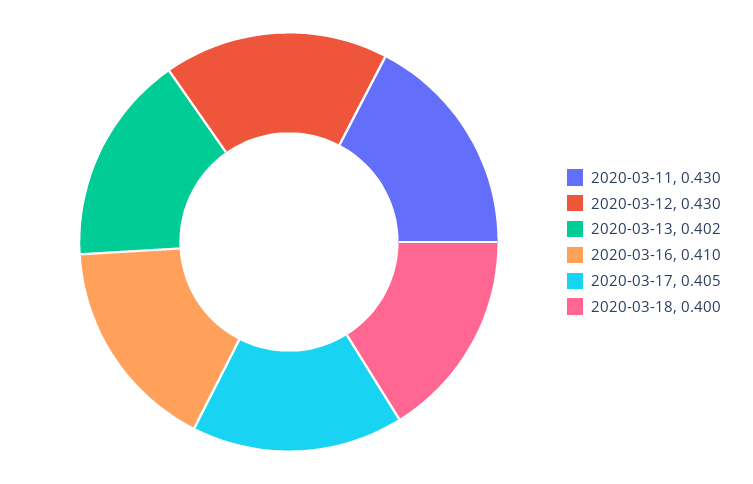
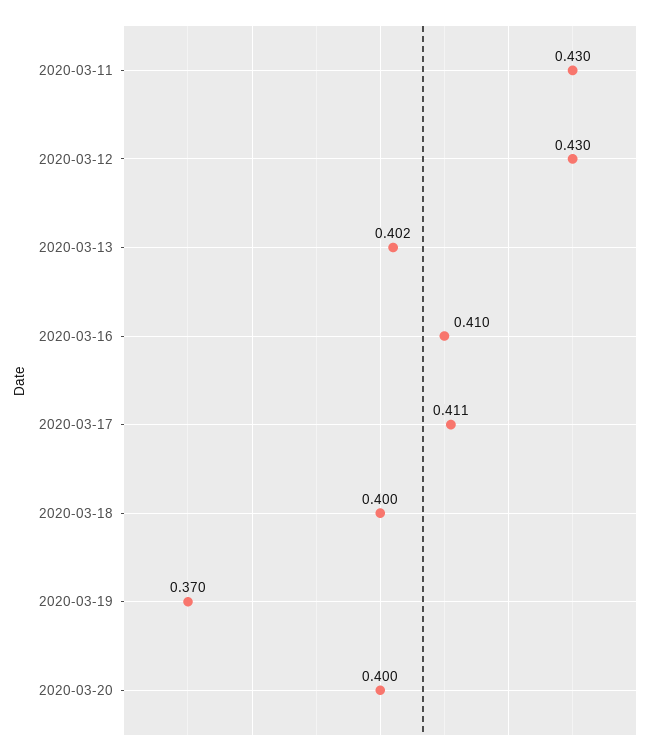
2020-03-17: 0.405 -> 0.411
2020-03-19: none -> 0.37
2020-03-20: none -> 0.4

